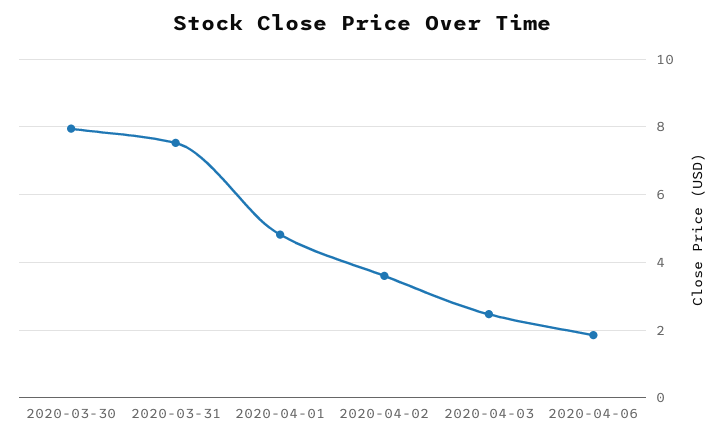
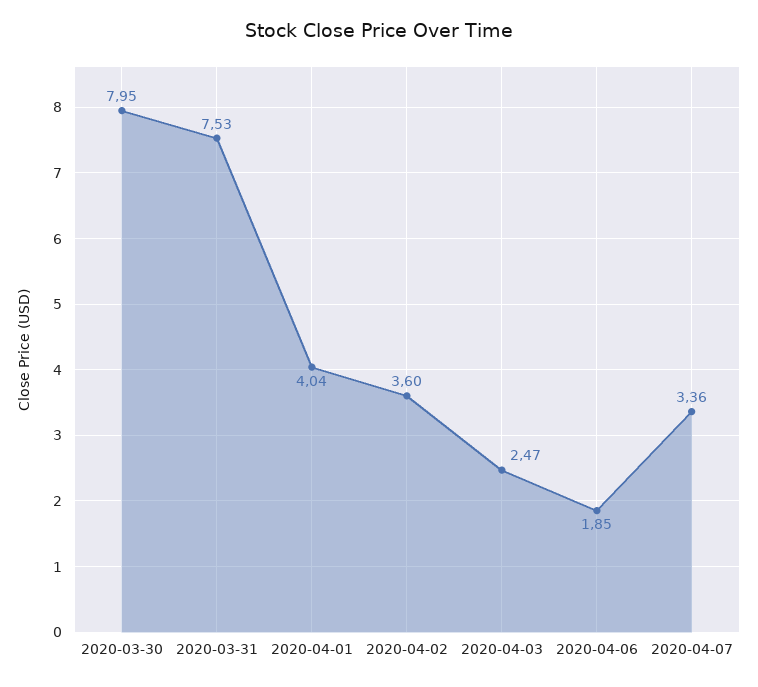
2020-04-01: 4.8 -> 4.04
2020-04-07: none -> 3.36

